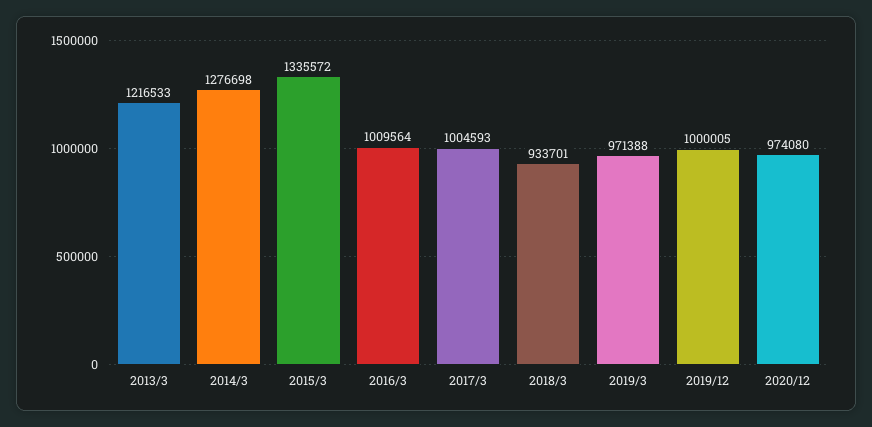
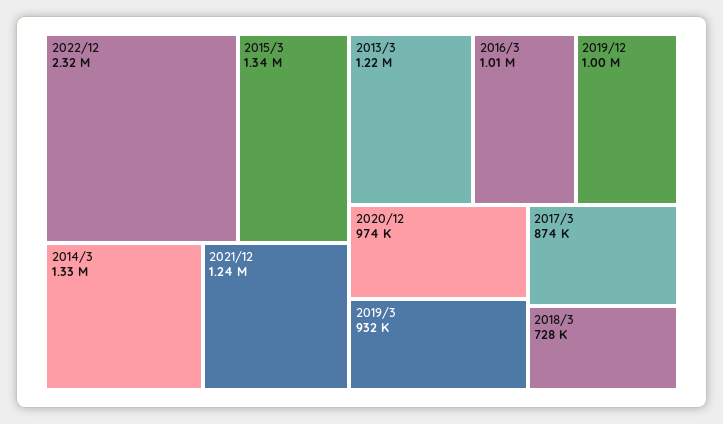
2014/3: 1276698 -> 1330000
2017/3: 1004593 -> 874000
2018/3: 933701 -> 728000
2019/3: 971388 -> 932000
2022/12: none -> 2320000
2021/12: none -> 1240000

